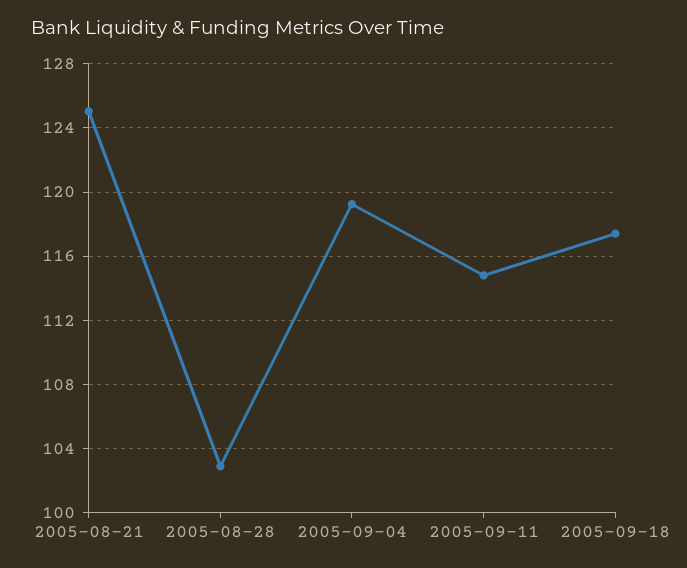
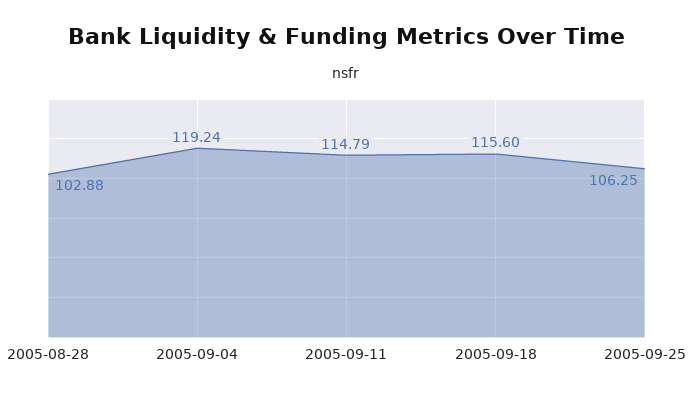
2005-08-21: 125 -> none
2005-09-18: 117.5 -> 115.6
2005-09-25: none -> 106.25

